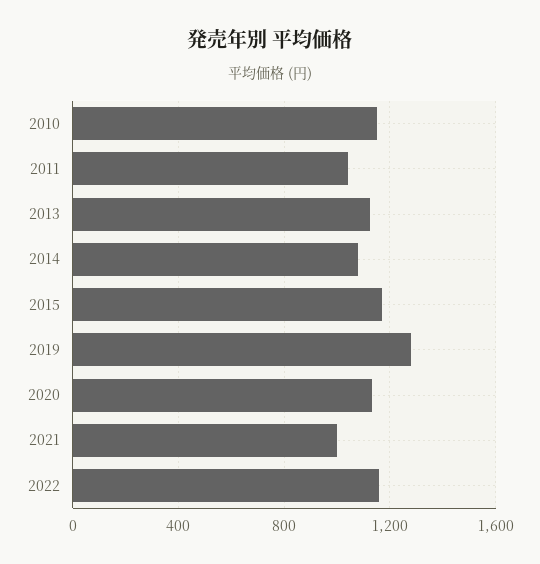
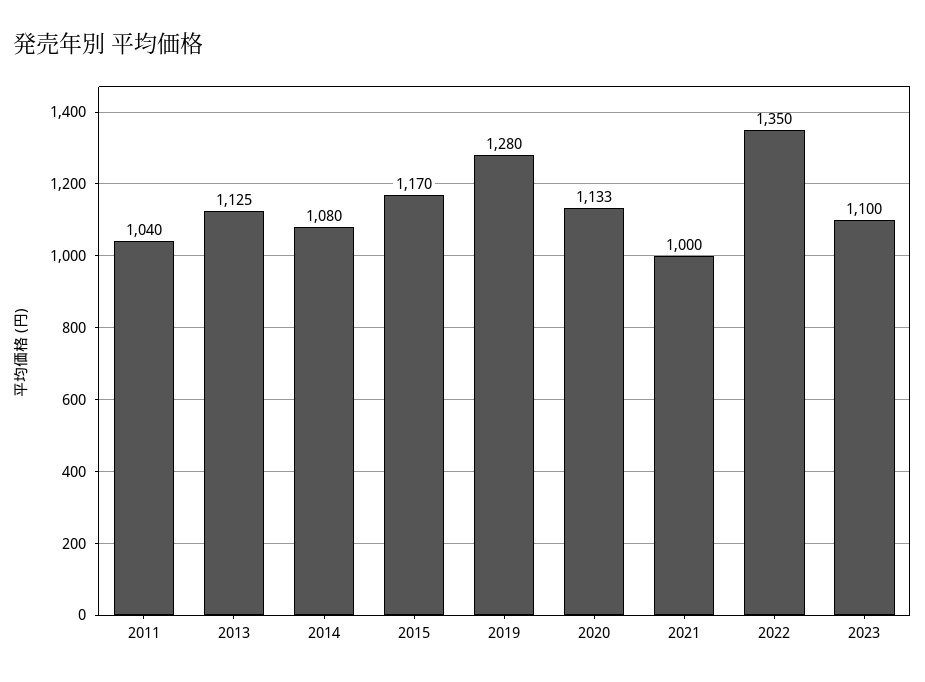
2010: 1150 -> none
2022: 1150 -> 1350
2023: none -> 1100

